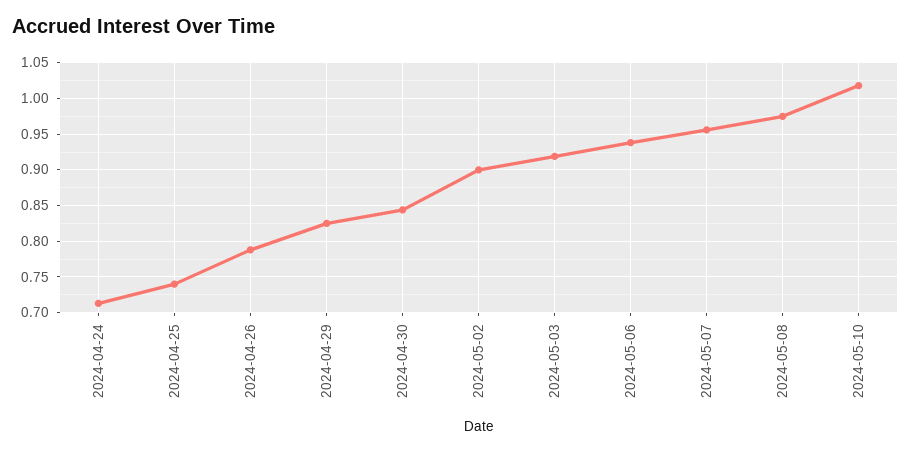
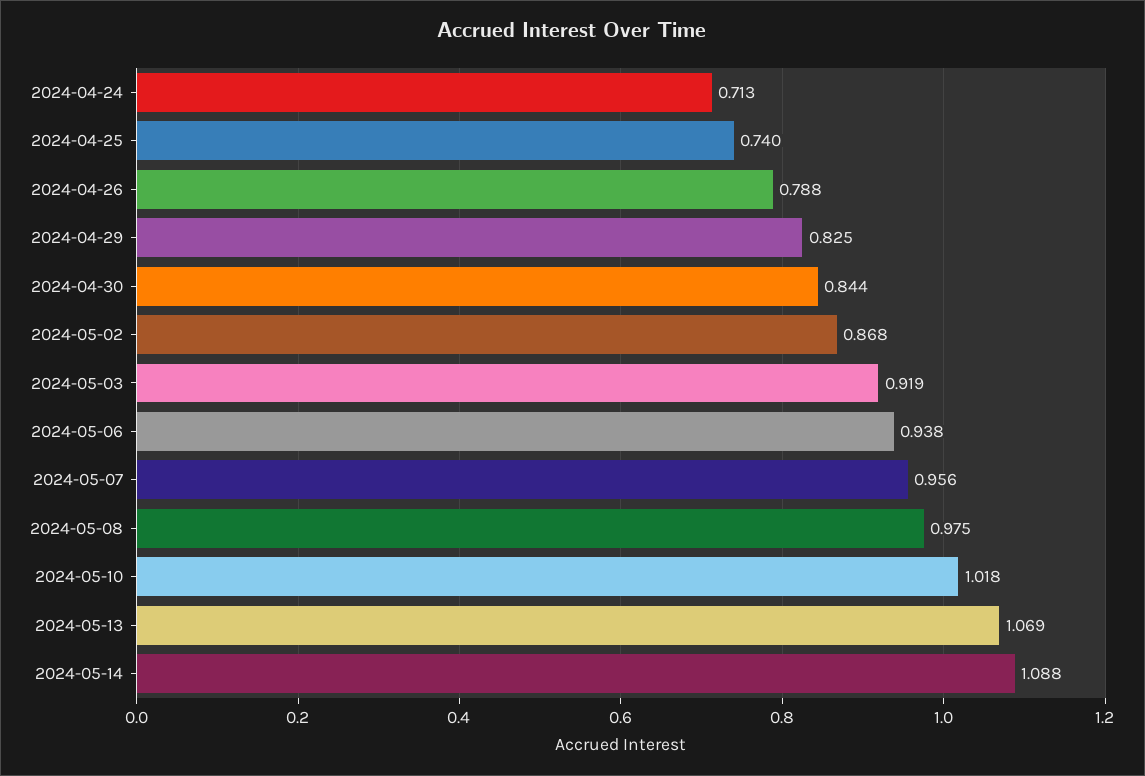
2024-05-02: 0.9 -> 0.868
2024-05-13: none -> 1.069
2024-05-14: none -> 1.088

